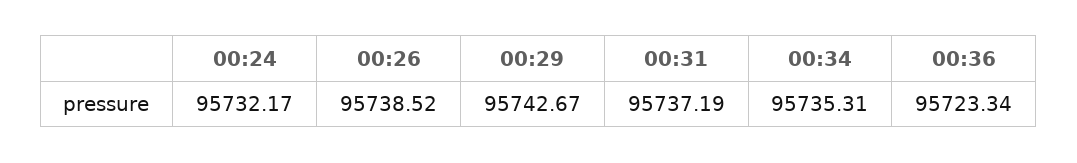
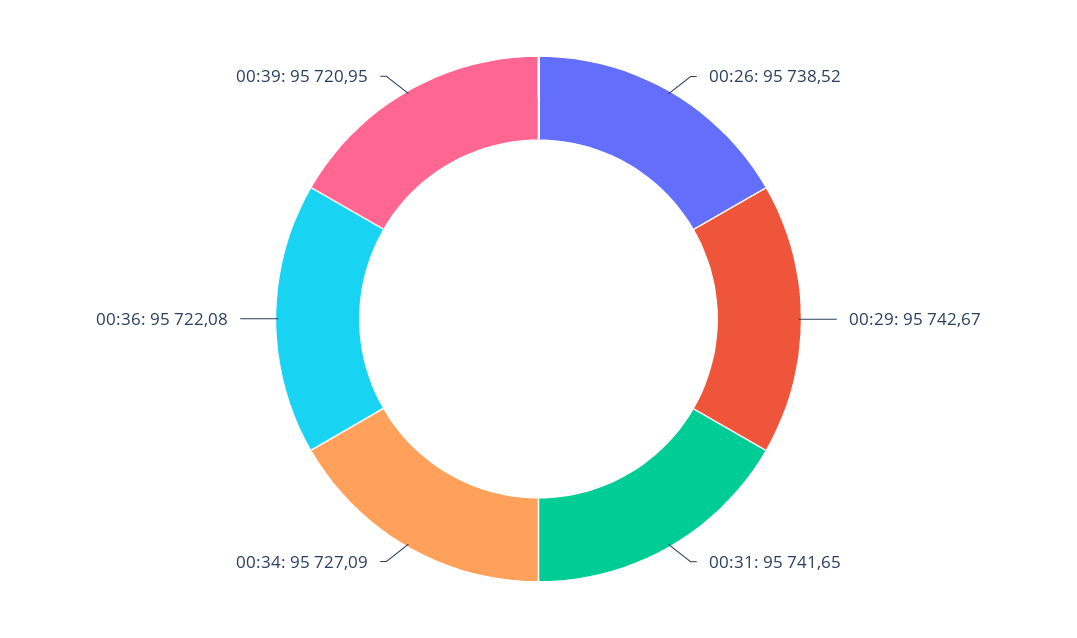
00:24: 95732.17 -> none
00:31: 95737.19 -> 95741.65
00:34: 95735.31 -> 95727.09
00:36: 95723.34 -> 95722.08
00:39: none -> 95720.95

